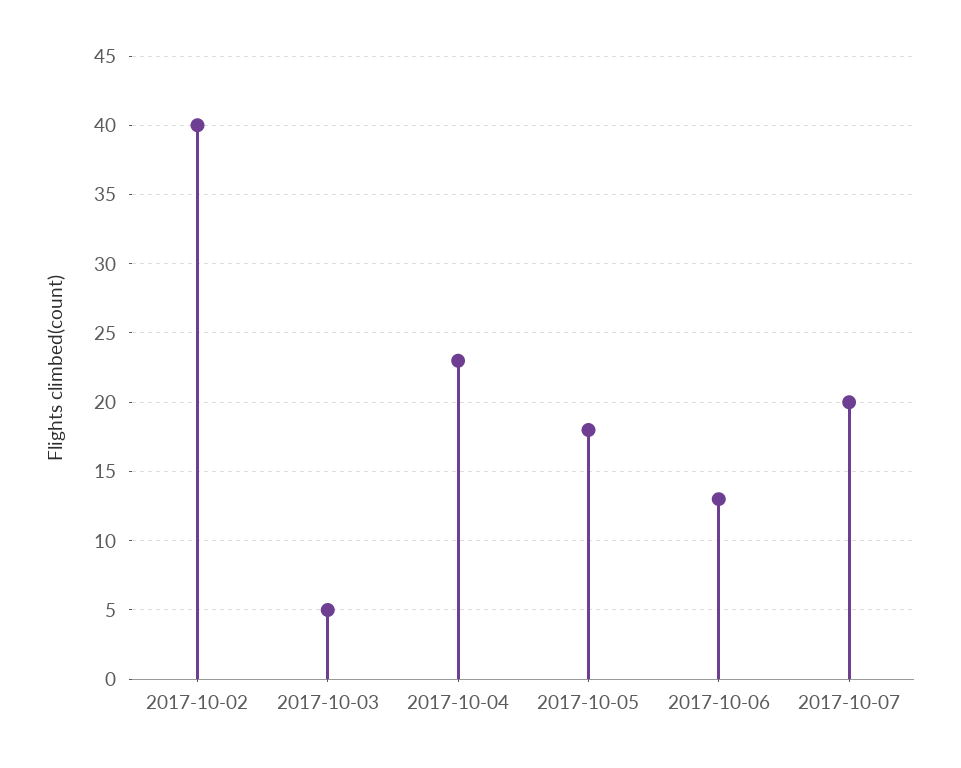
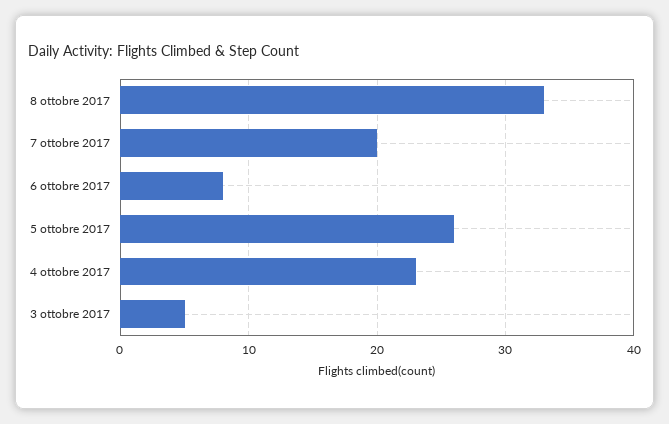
2017-10-02: 40 -> none
2017-10-05: 18 -> 26
2017-10-06: 13 -> 8
8 ottobre 2017: none -> 33

